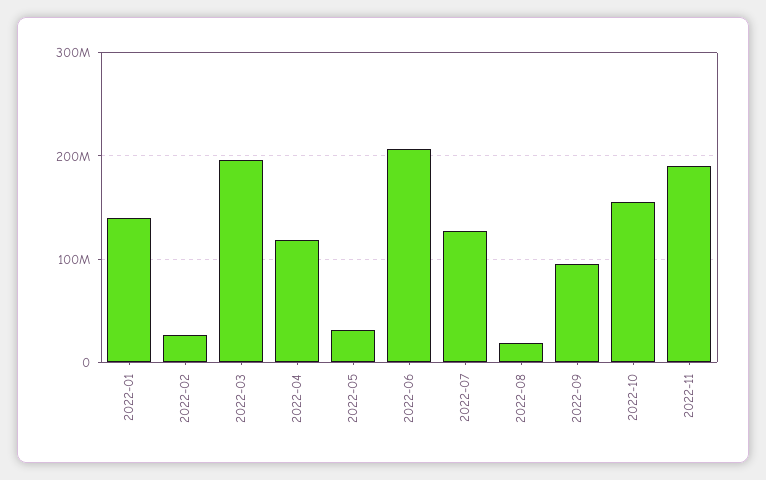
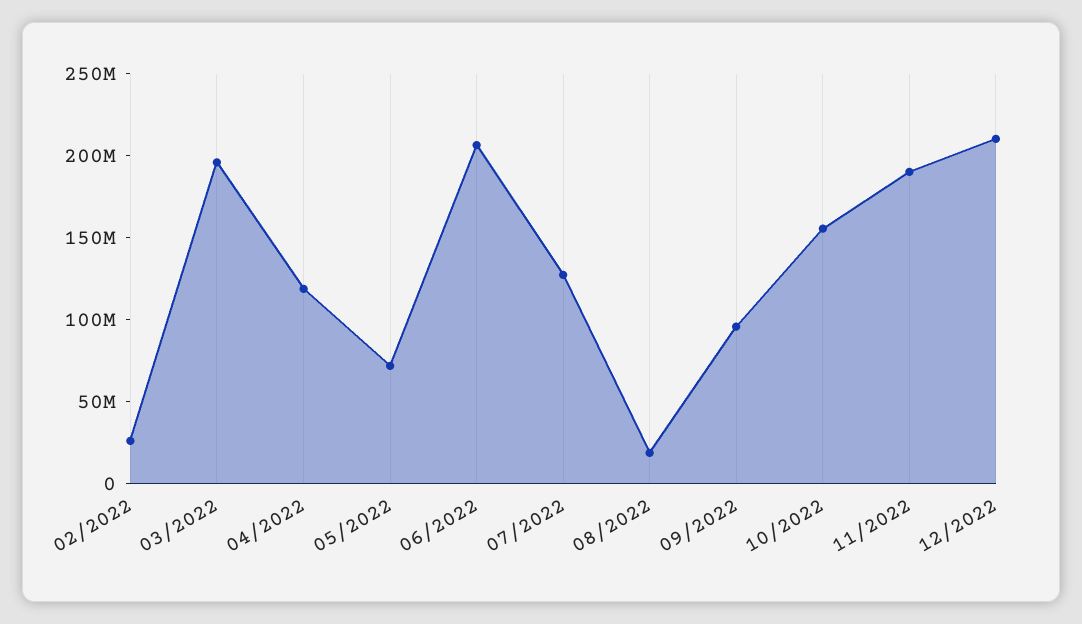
2022-01: 140000000 -> none
2022-05: 30000000 -> 70000000
12/2022: none -> 210000000

